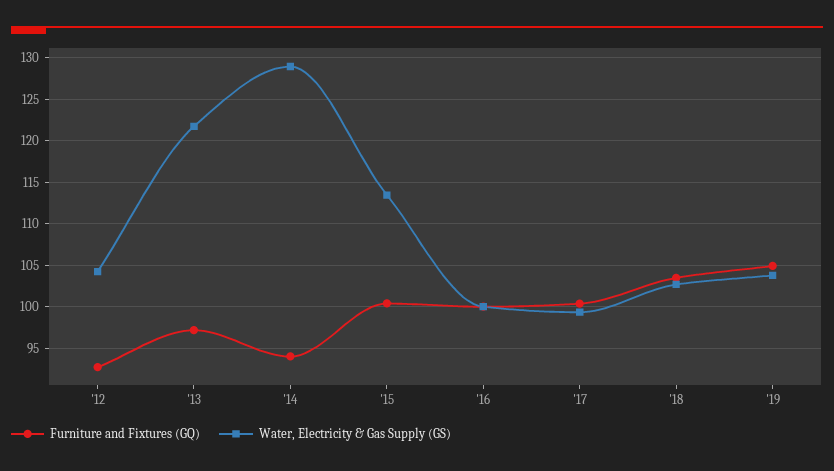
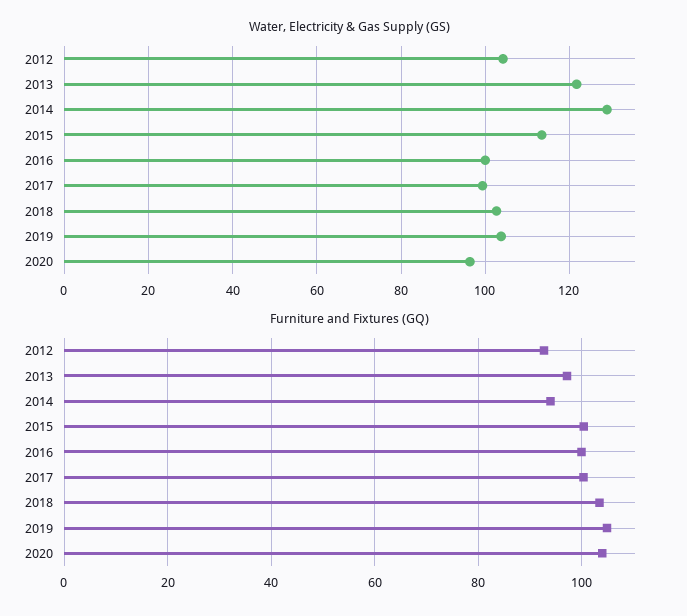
Water, Electricity & Gas Supply (GS), 2020: none -> 96
Furniture and Fixtures (GQ), 2020: none -> 104

